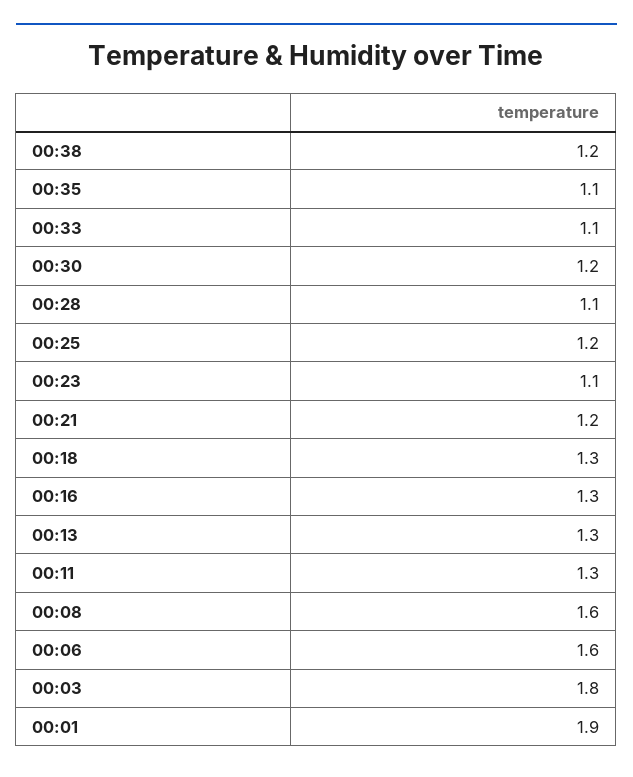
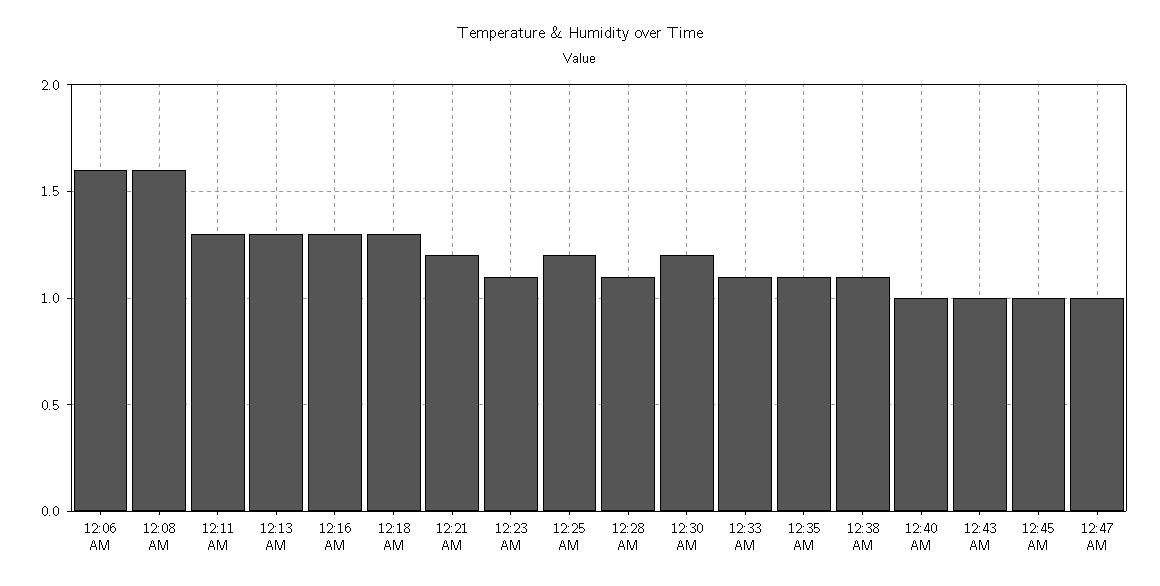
00:38: 1.2 -> 1.1
00:03: 1.8 -> none
00:01: 1.9 -> none
12:40 AM: none -> 1
12:43 AM: none -> 1
12:45 AM: none -> 1
12:47 AM: none -> 1

